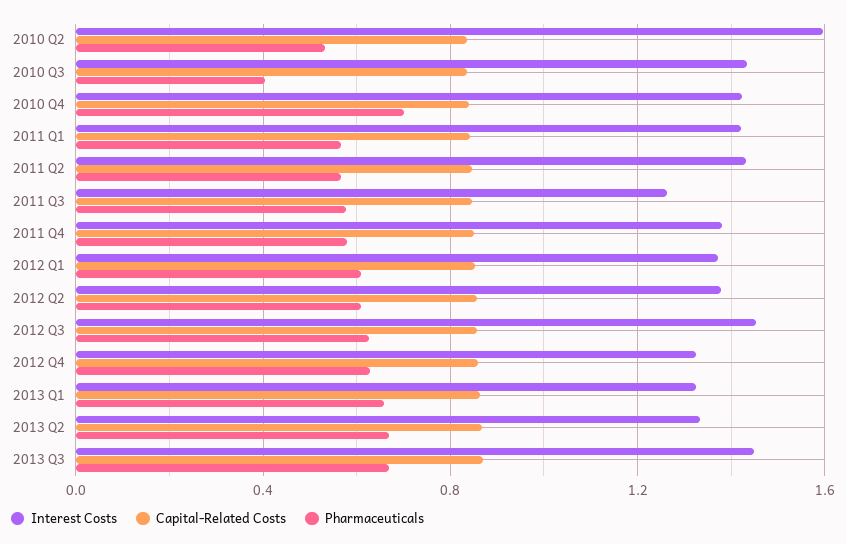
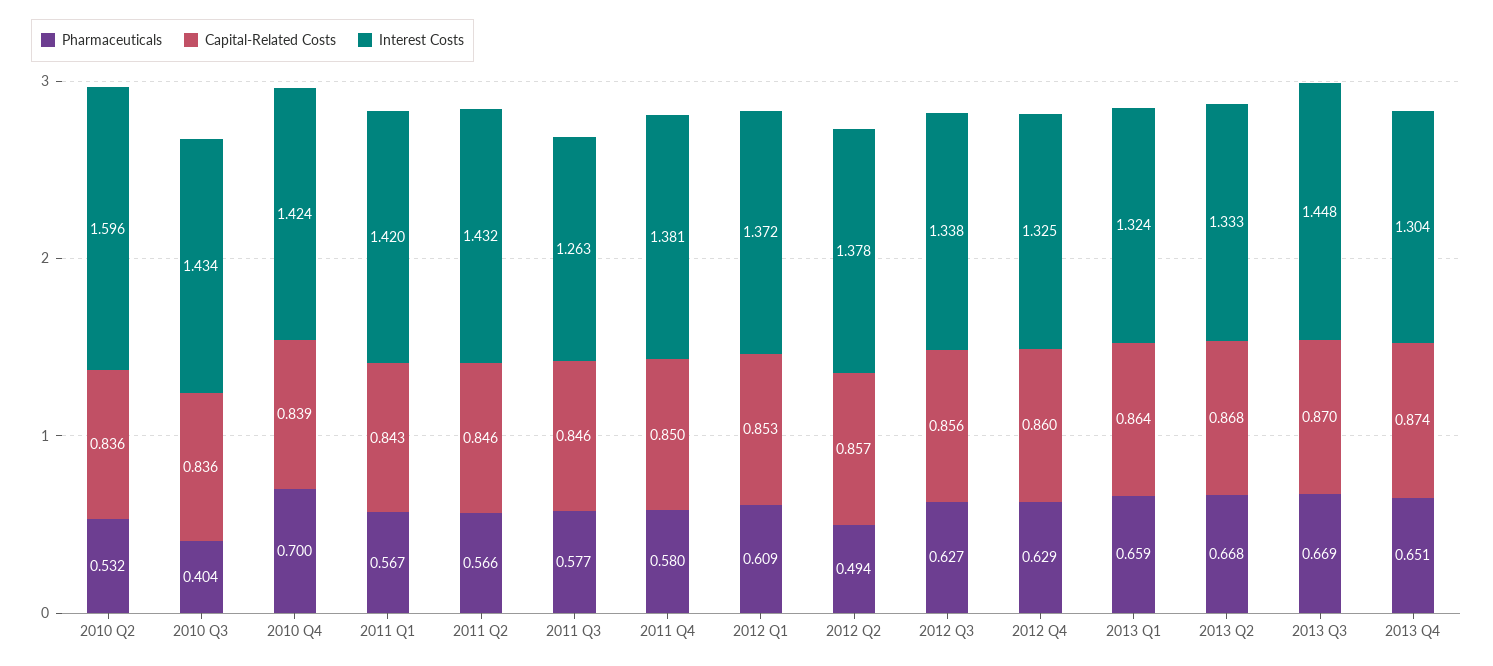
Pharmaceuticals, 2012 Q2: 0.6 -> 0.494
Interest Costs, 2012 Q3: 1.45 -> 1.338
Pharmaceuticals, 2013 Q4: none -> 0.651
Capital-Related Costs, 2013 Q4: none -> 0.874
Interest Costs, 2013 Q4: none -> 1.304

